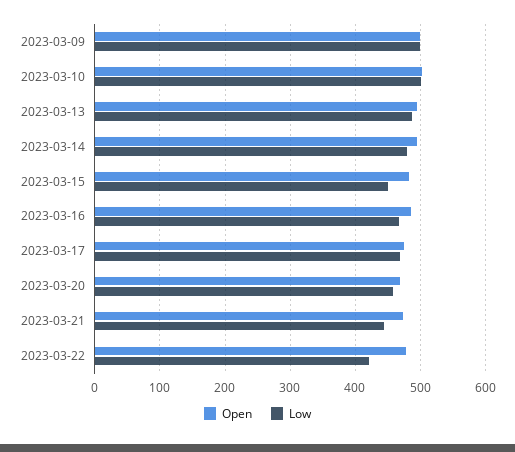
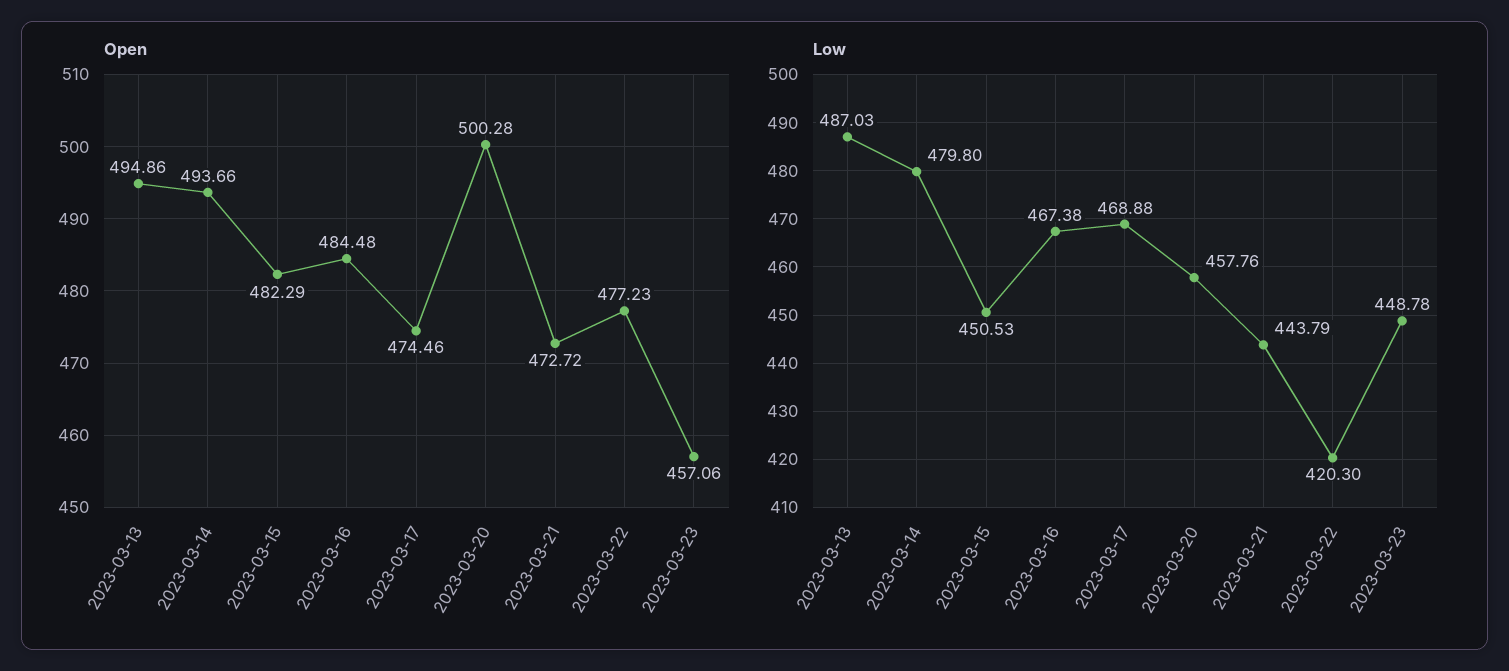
Open, 2023-03-09: 500 -> none
Low, 2023-03-09: 500 -> none
Open, 2023-03-10: 500 -> none
Low, 2023-03-10: 500 -> none
Open, 2023-03-20: 470 -> 500.28
Open, 2023-03-23: none -> 457.06
Low, 2023-03-23: none -> 448.78

